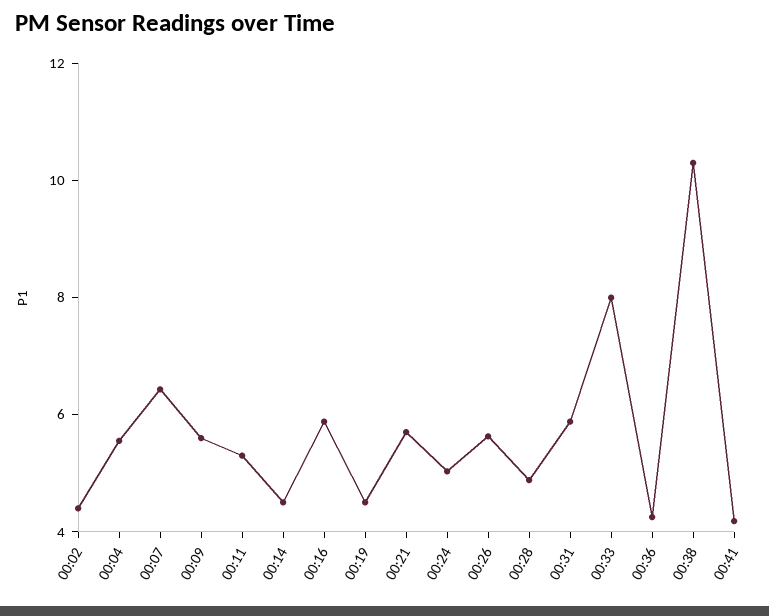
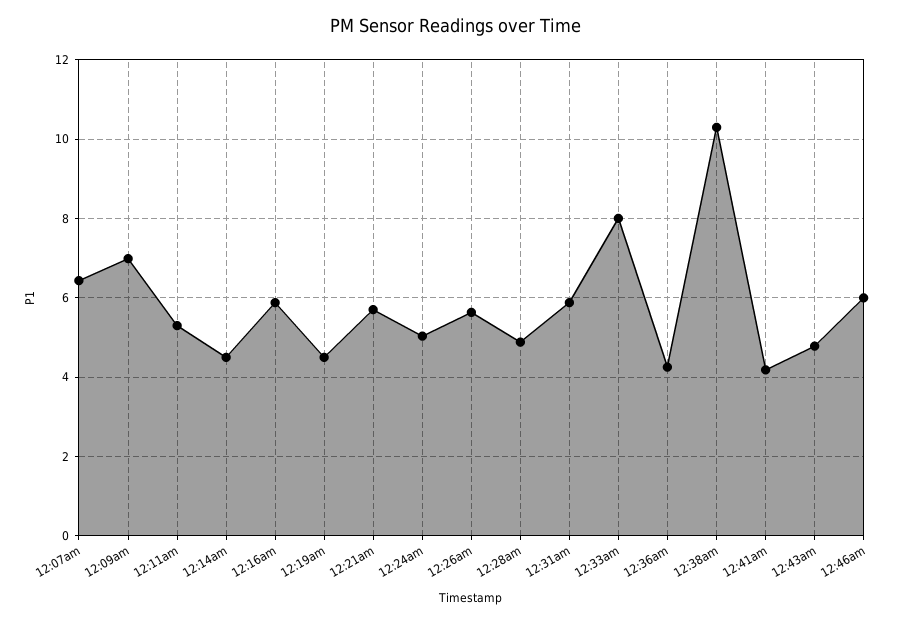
00:02: 4.5 -> none
00:04: 5.5 -> none
00:09: 5.5 -> 7
12:43am: none -> 4.8
12:46am: none -> 6

